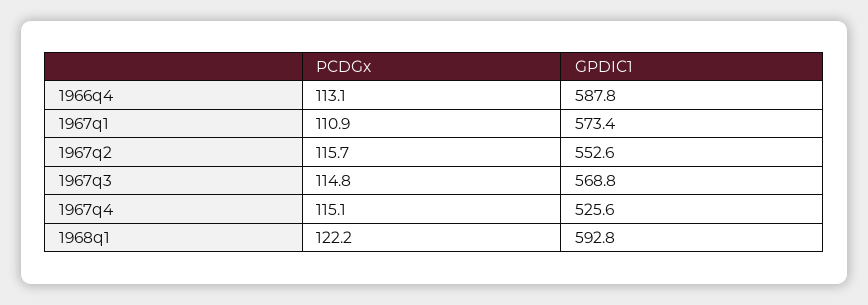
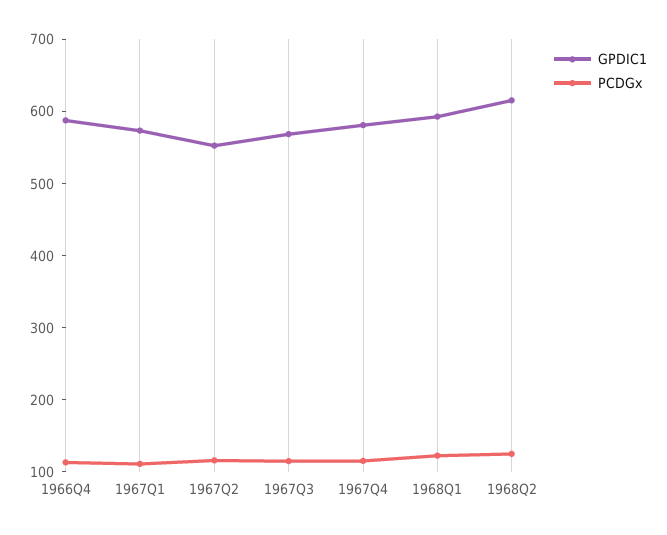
GPDIC1, 1967q4: 525.6 -> 580
GPDIC1, 1968Q2: none -> 620
PCDGx, 1968Q2: none -> 120

